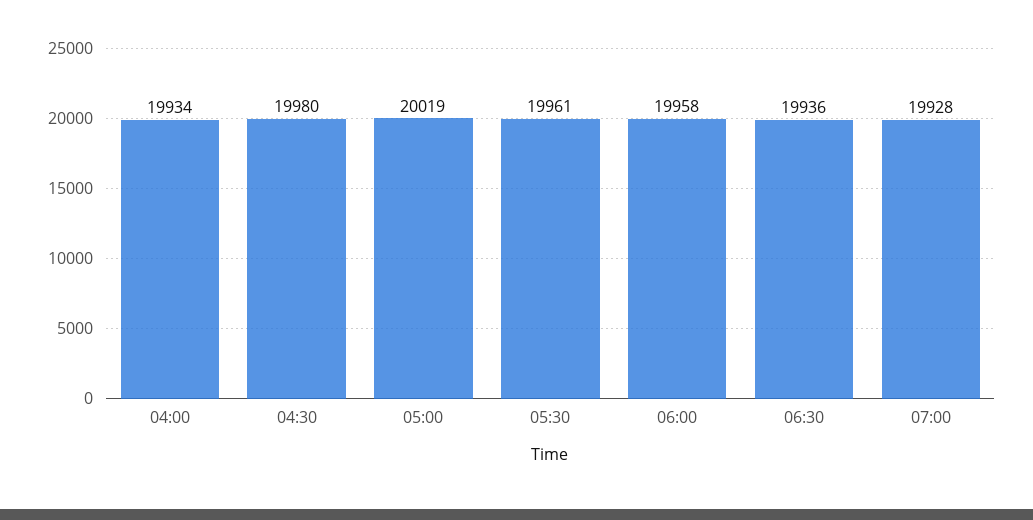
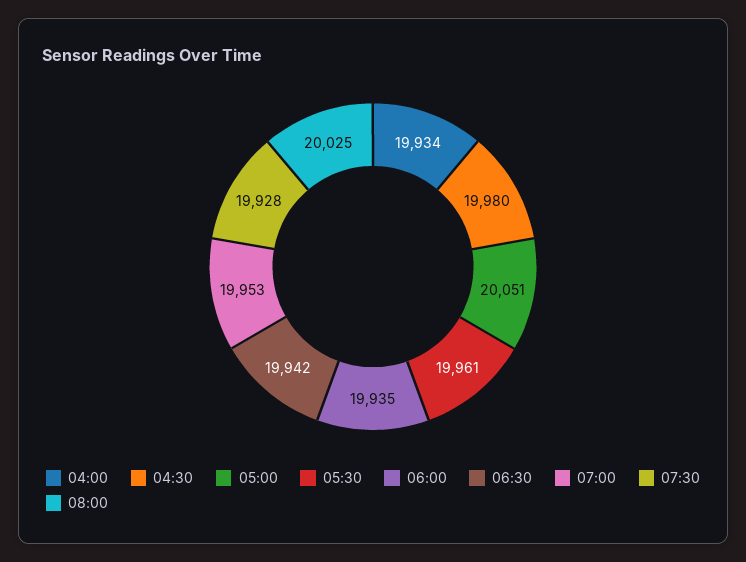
05:00: 20019 -> 20051
06:00: 19958 -> 19935
06:30: 19936 -> 19942
07:00: 19928 -> 19953
07:30: none -> 19928
08:00: none -> 20025

